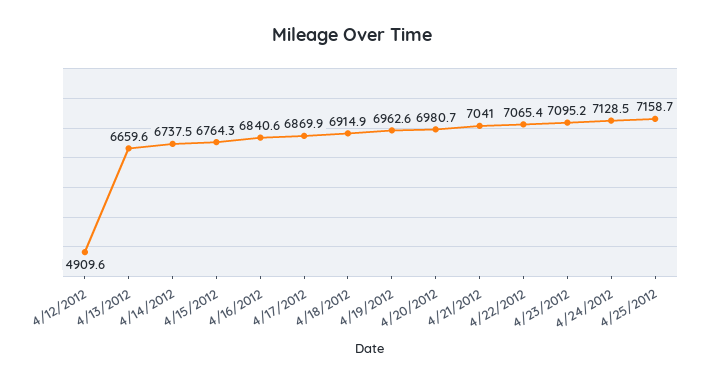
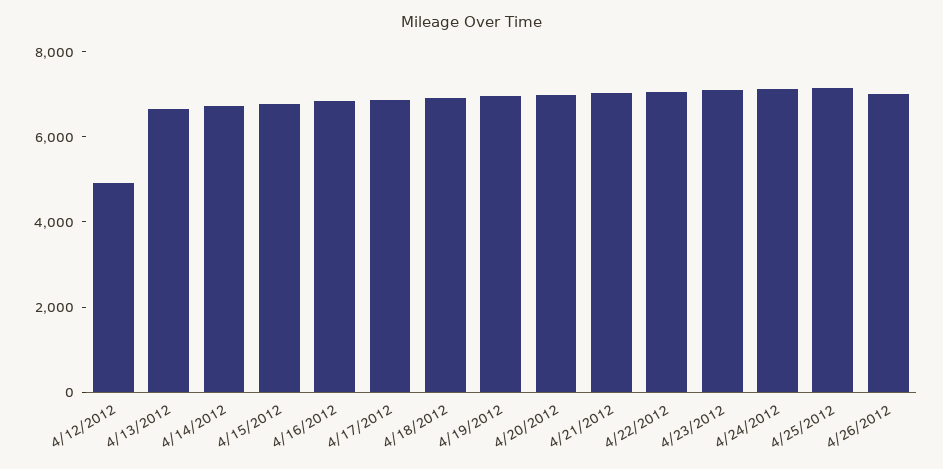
4/26/2012: none -> 7000

